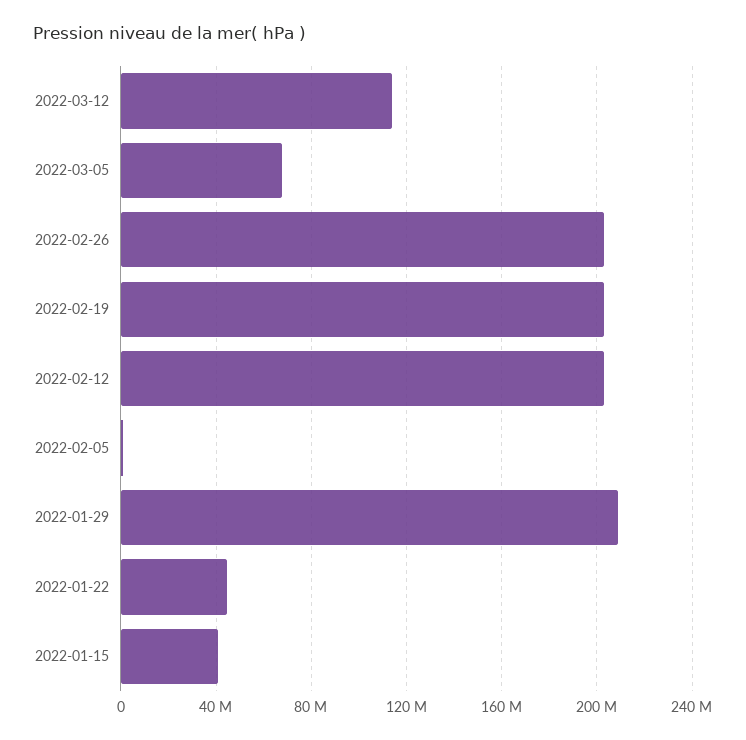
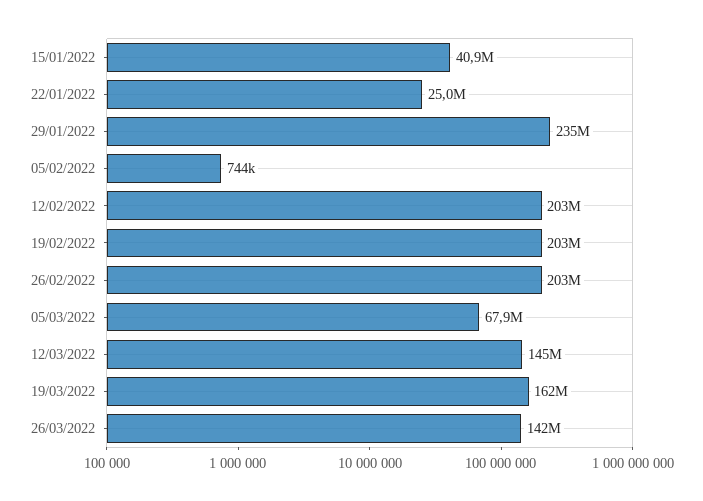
2022-03-12: 115000000 -> 145000000
2022-01-29: 210000000 -> 235000000
2022-01-22: 45000000 -> 25000000
19/03/2022: none -> 162000000
26/03/2022: none -> 142000000

